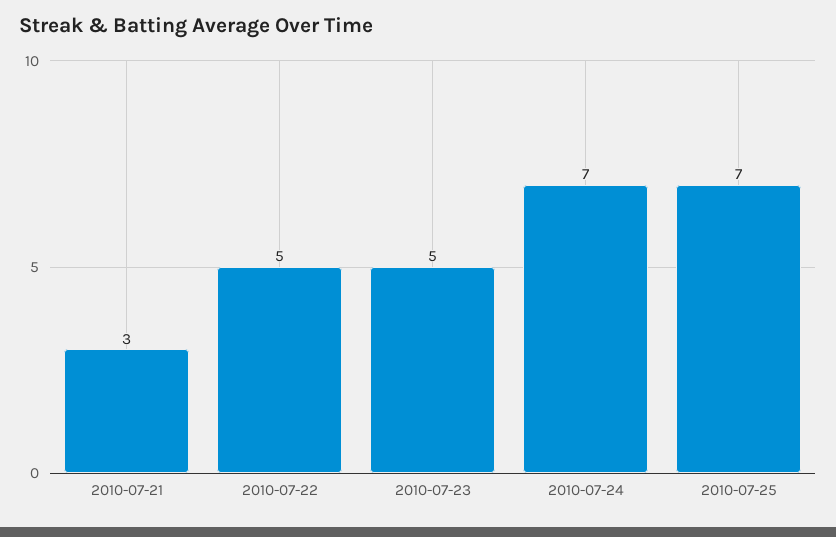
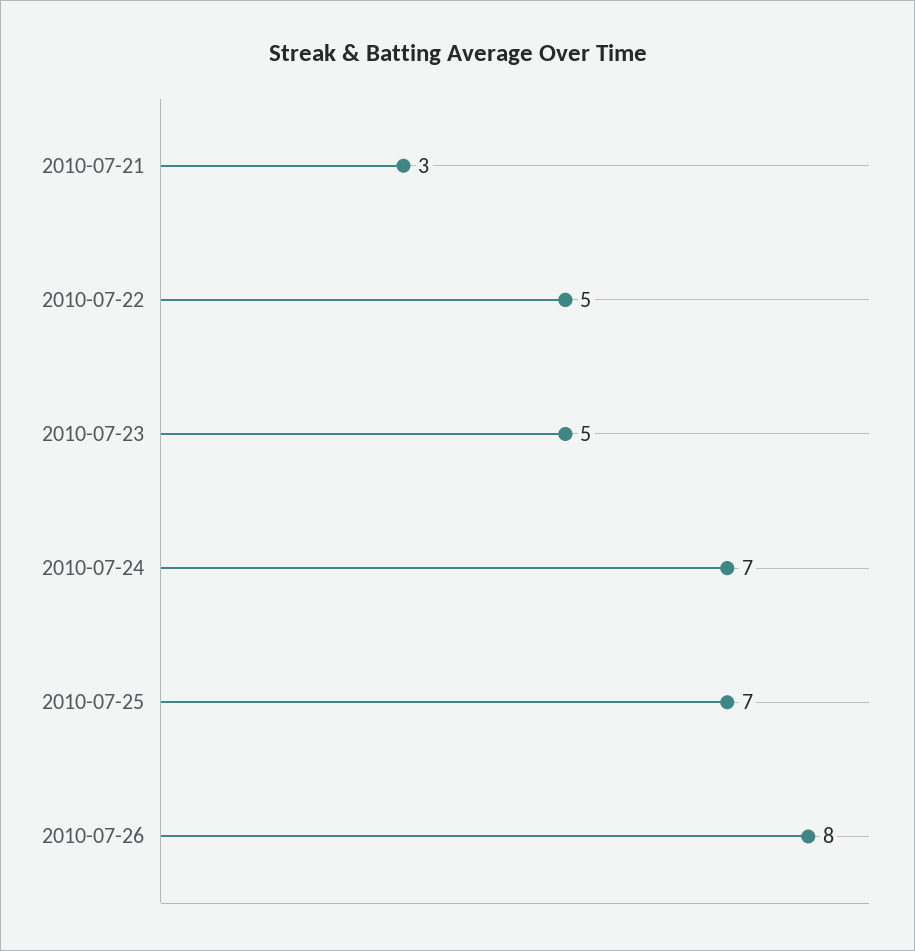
2010-07-26: none -> 8

